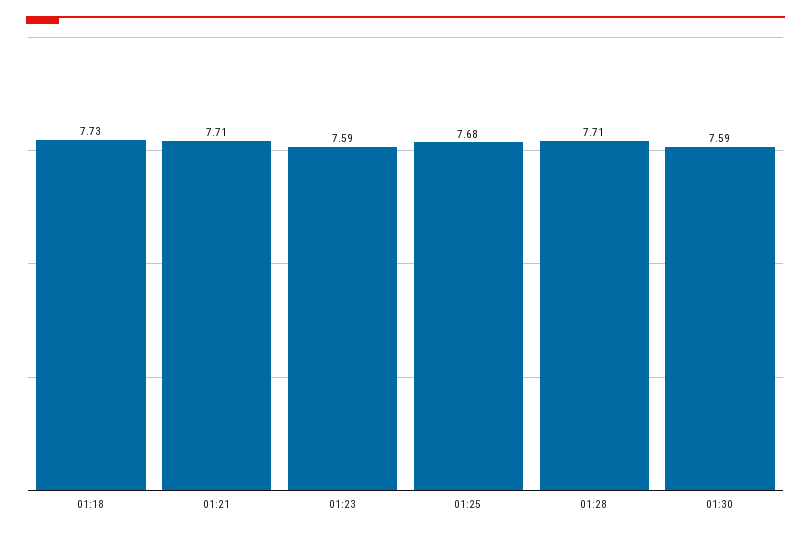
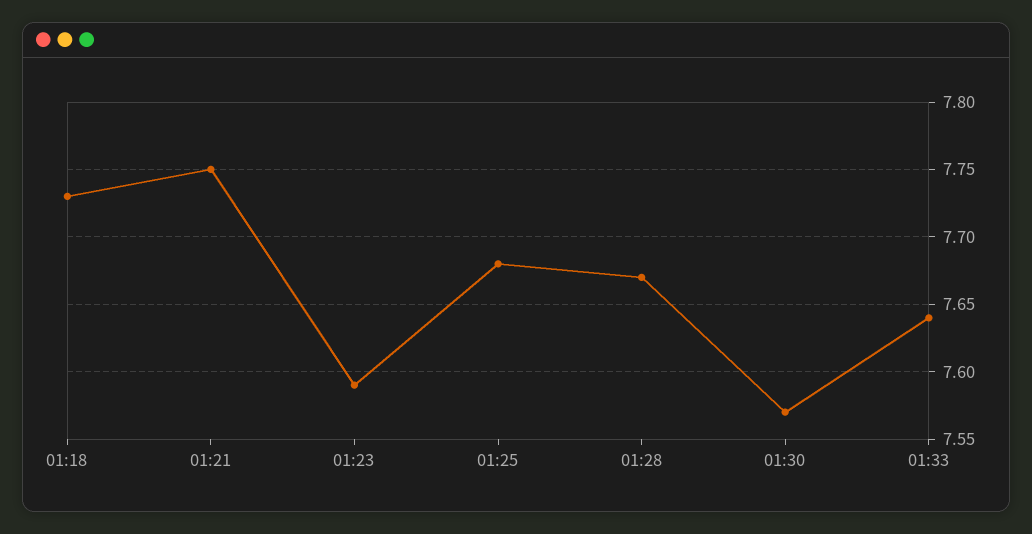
01:21: 7.71 -> 7.75
01:28: 7.71 -> 7.67
01:30: 7.59 -> 7.57
01:33: none -> 7.64

